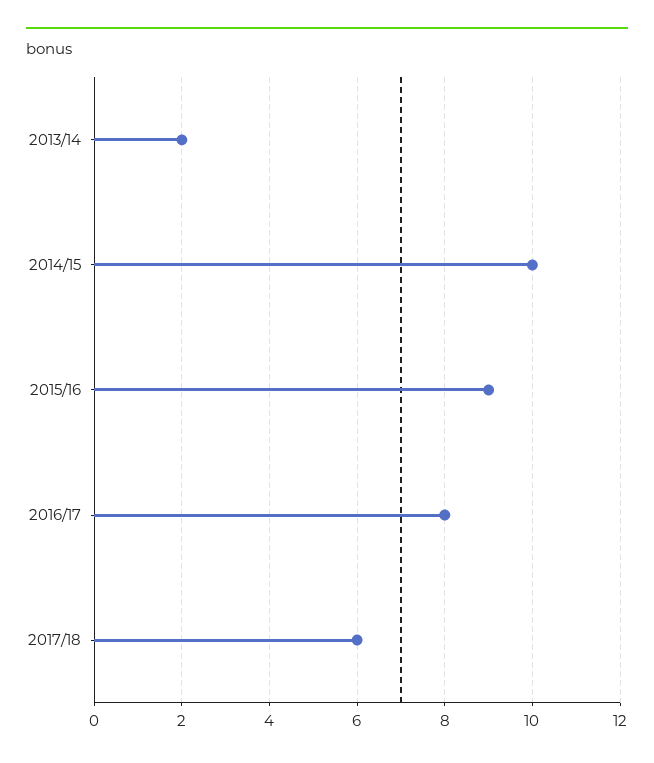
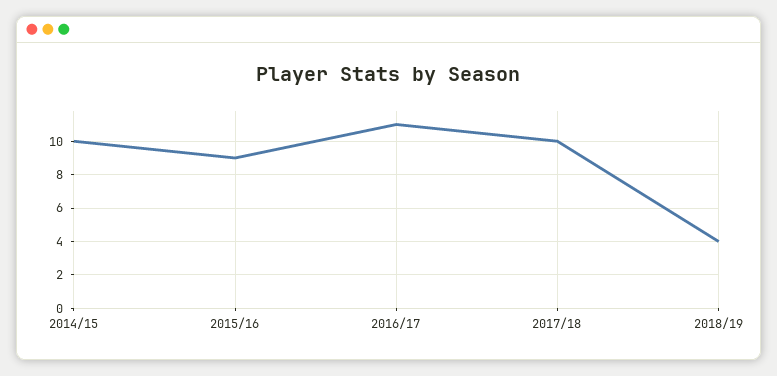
2013/14: 2 -> none
2016/17: 8 -> 11
2017/18: 6 -> 10
2018/19: none -> 4

